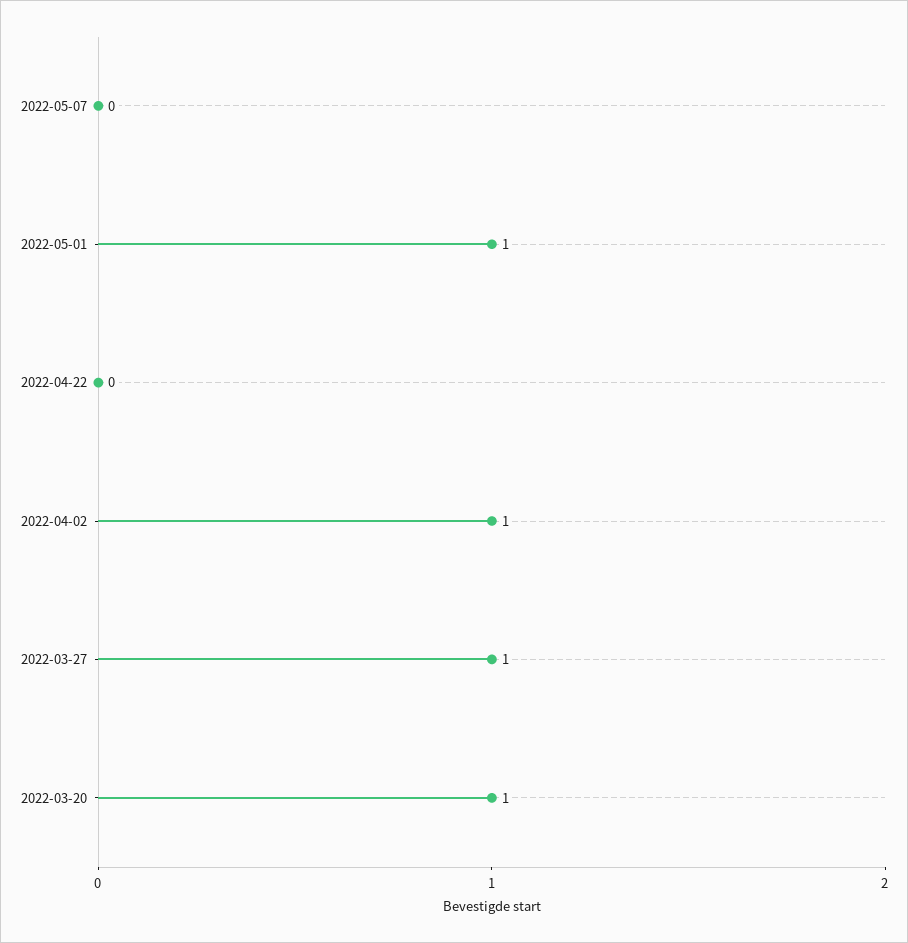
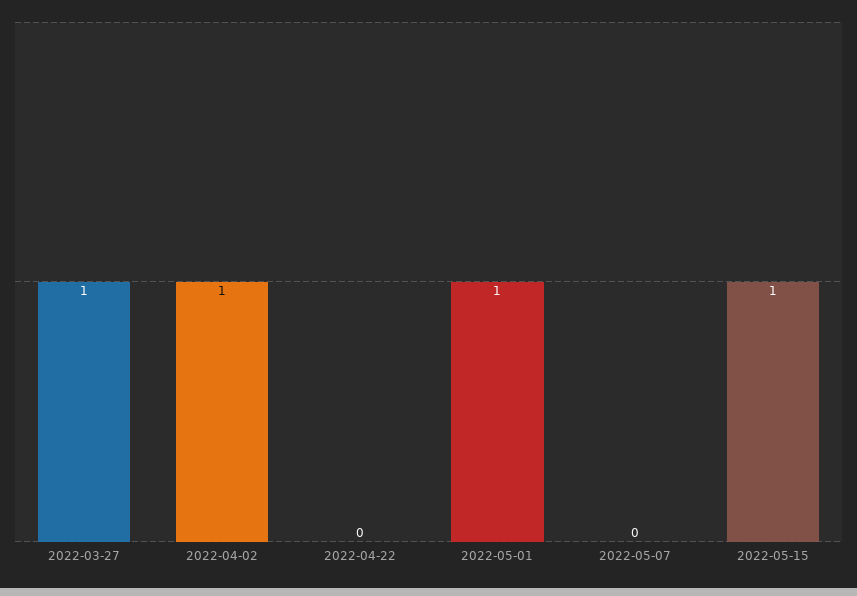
2022-03-20: 1 -> none
2022-05-15: none -> 1

